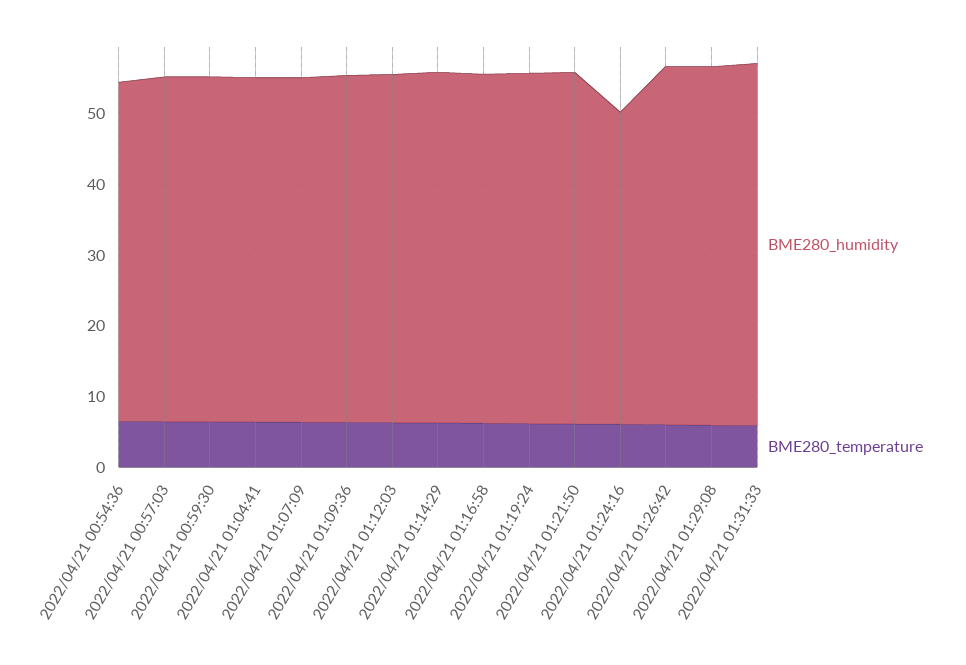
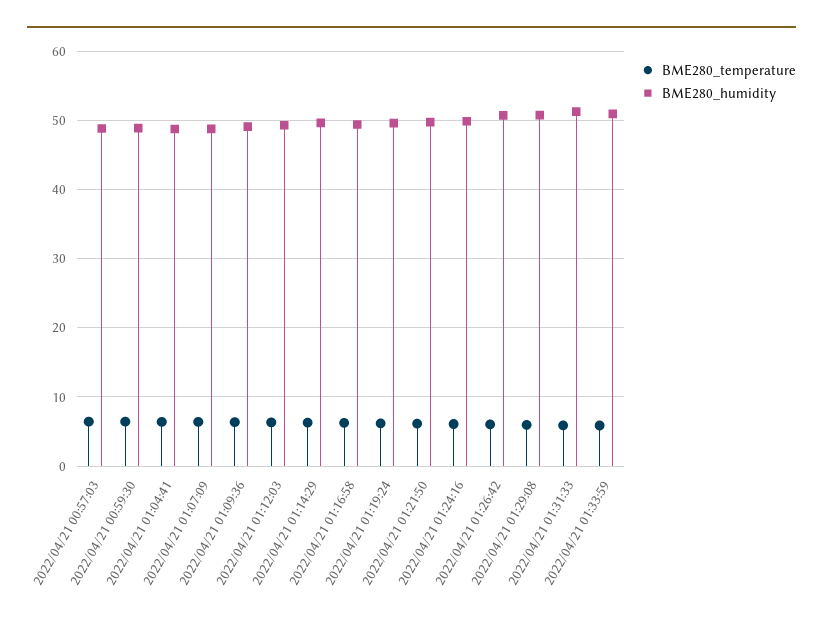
BME280_humidity, 2022/04/21 00:54:36: 48 -> none
BME280_temperature, 2022/04/21 00:54:36: 6 -> none
BME280_humidity, 2022/04/21 01:24:16: 44 -> 50
BME280_temperature, 2022/04/21 01:33:59: none -> 6
BME280_humidity, 2022/04/21 01:33:59: none -> 51

